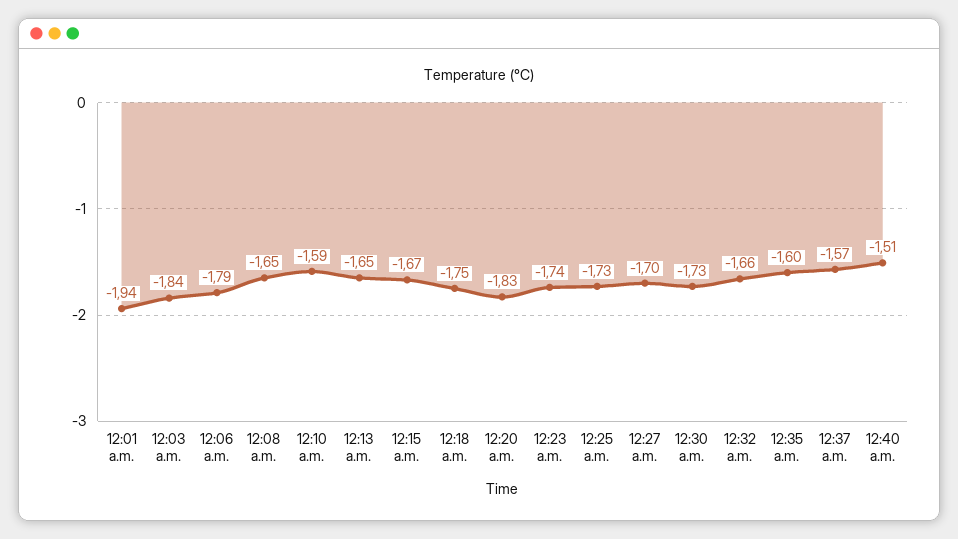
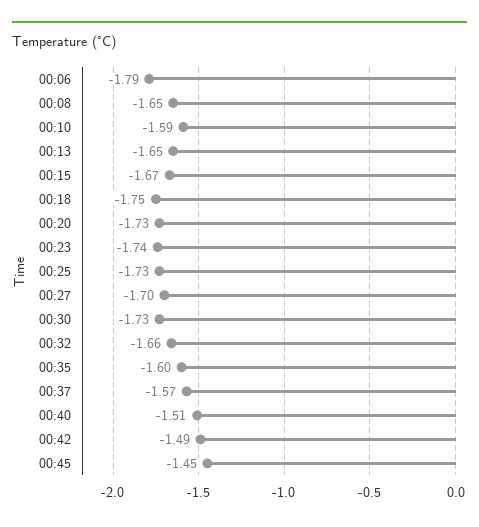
12:01 a.m.: -1.94 -> none
12:03 a.m.: -1.84 -> none
12:20 a.m.: -1.83 -> -1.73
00:42: none -> -1.49
00:45: none -> -1.45

